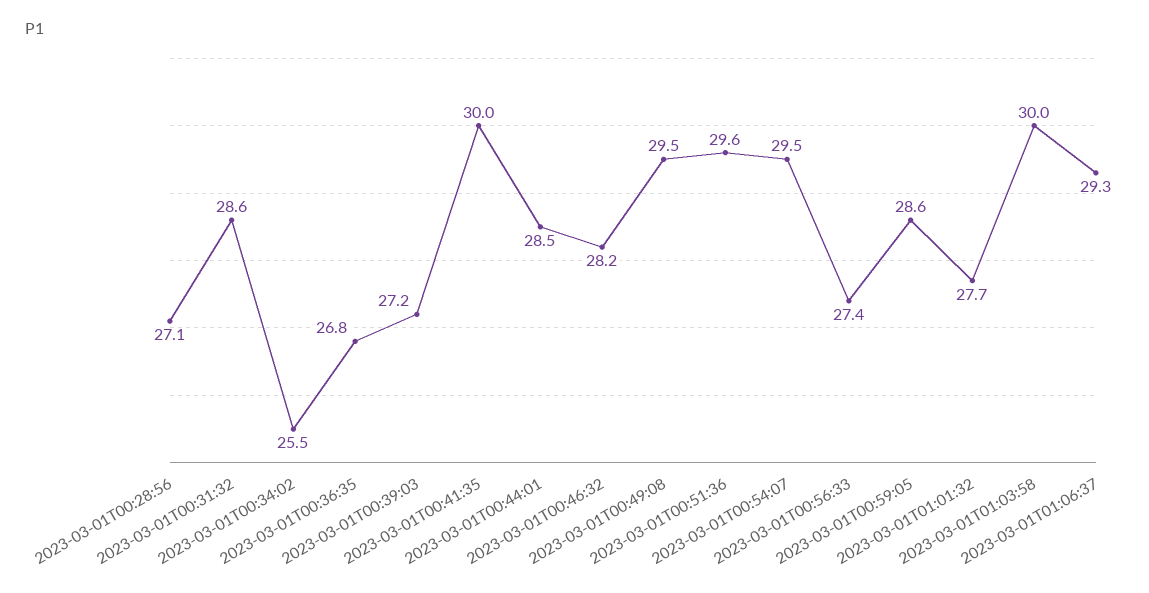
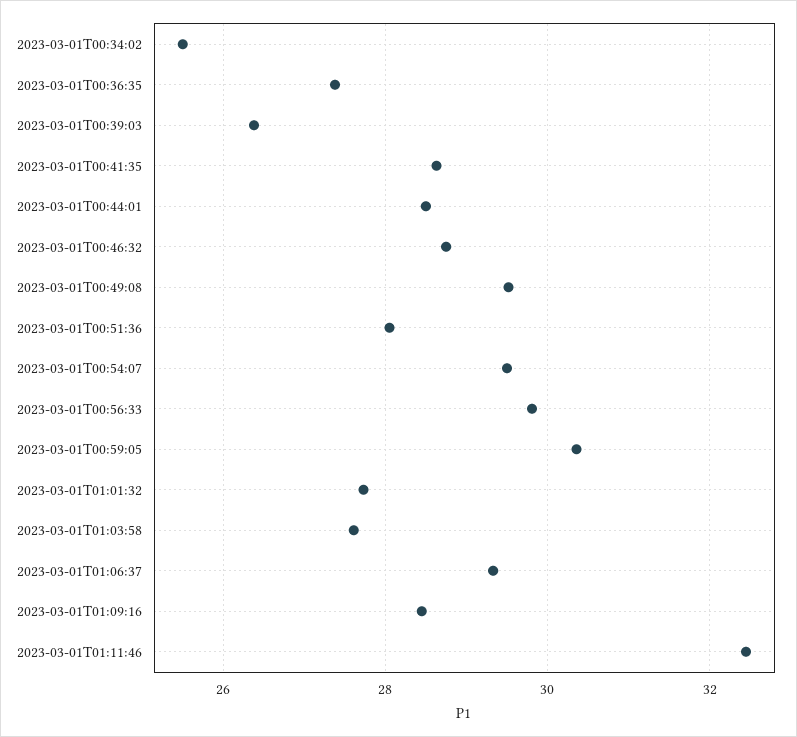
2023-03-01T00:28:56: 27.1 -> none
2023-03-01T00:31:32: 28.6 -> none
2023-03-01T00:36:35: 26.8 -> 27.4
2023-03-01T00:39:03: 27.2 -> 26.4
2023-03-01T00:41:35: 30 -> 28.6
2023-03-01T00:46:32: 28.2 -> 28.8
2023-03-01T00:51:36: 29.6 -> 28
2023-03-01T00:56:33: 27.4 -> 29.8
2023-03-01T00:59:05: 28.6 -> 30.4
2023-03-01T01:03:58: 30 -> 27.6
2023-03-01T01:09:16: none -> 28.4
2023-03-01T01:11:46: none -> 32.4

